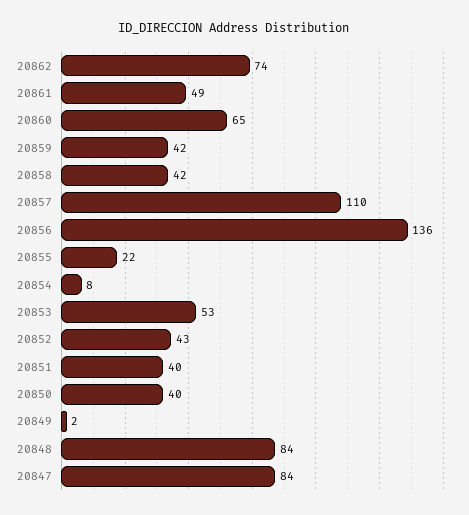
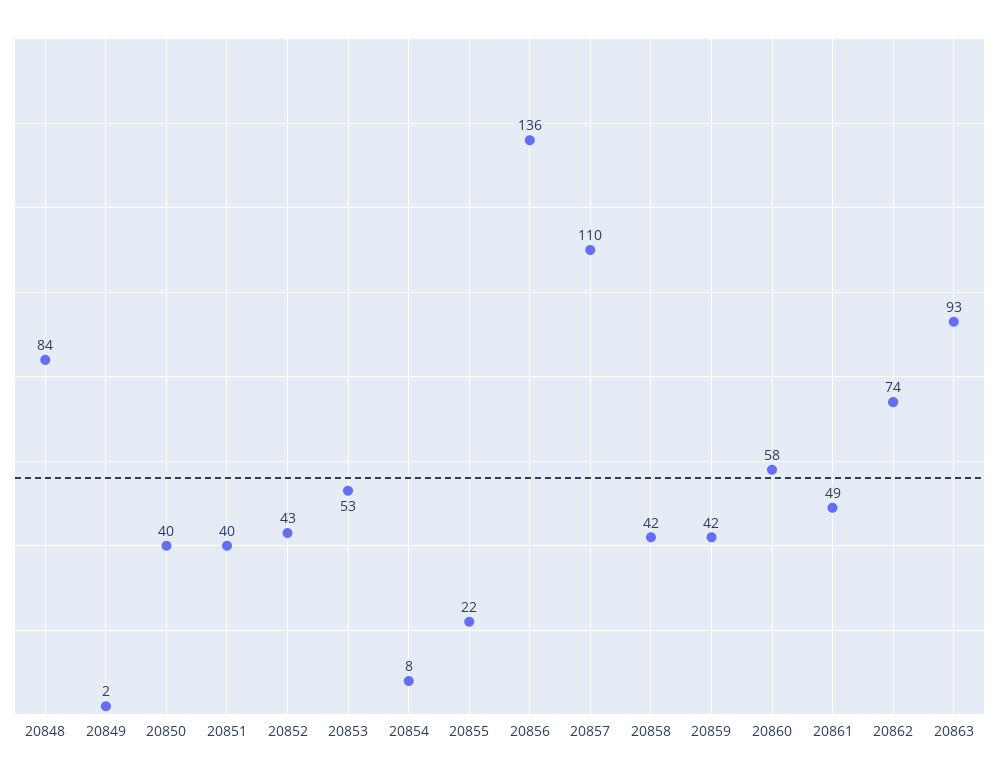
20860: 65 -> 58
20847: 84 -> none
20863: none -> 93

